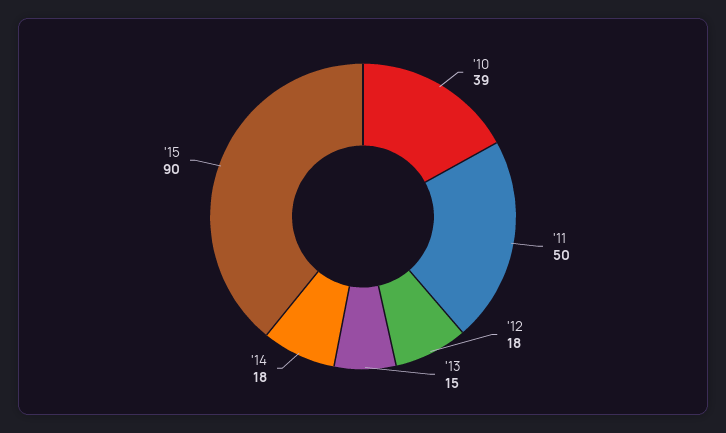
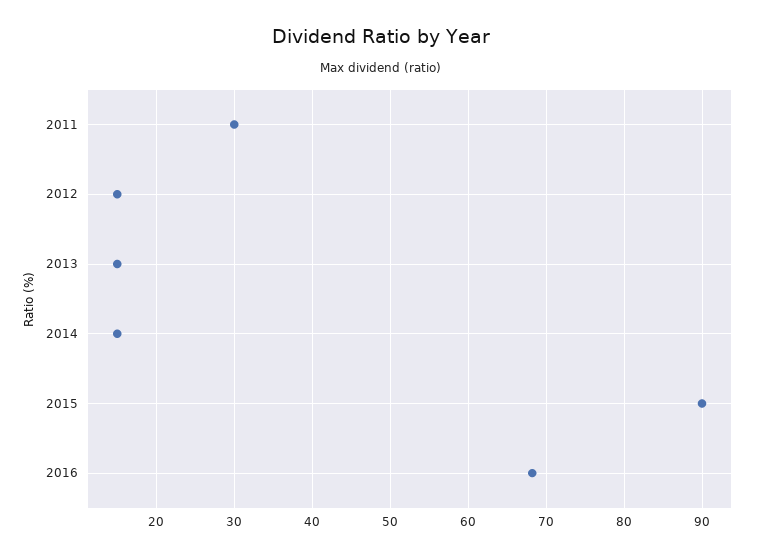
'10: 39 -> none
'11: 50 -> 30
'12: 18 -> 15
'14: 18 -> 15
2016: none -> 68

